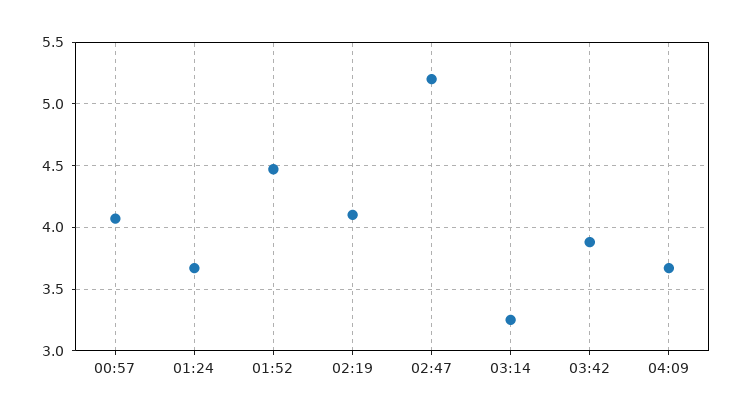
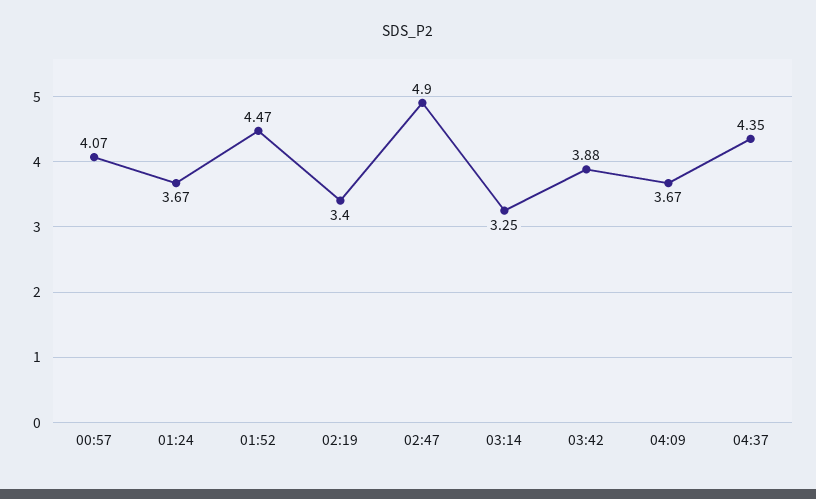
02:19: 4.1 -> 3.4
02:47: 5.2 -> 4.9
04:37: none -> 4.35

